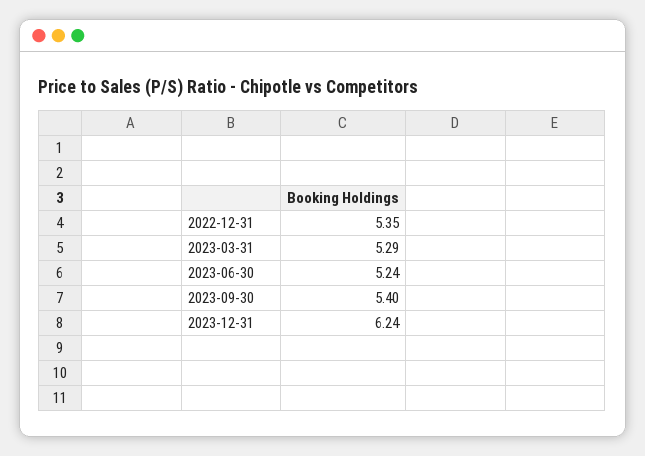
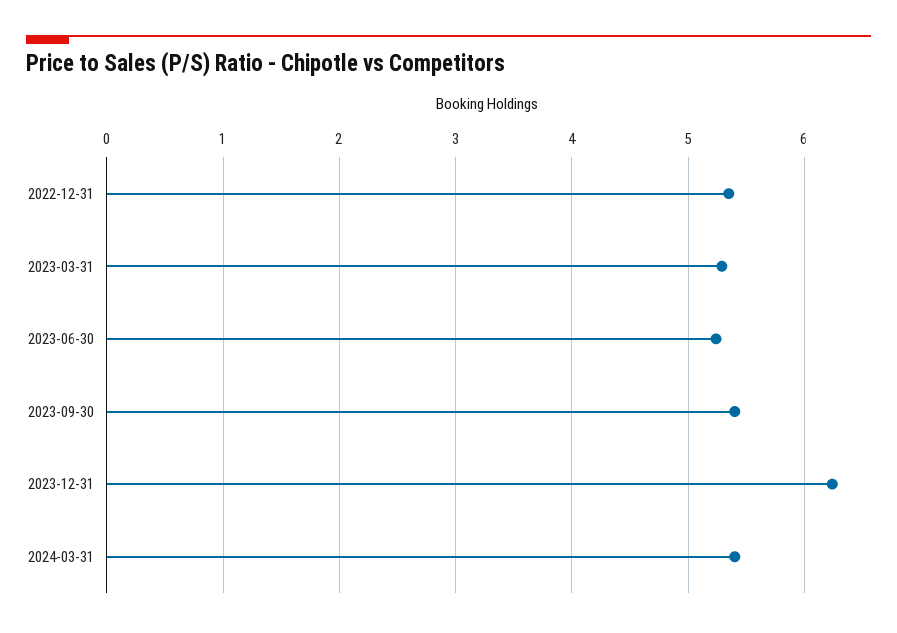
2024-03-31: none -> 5.4

